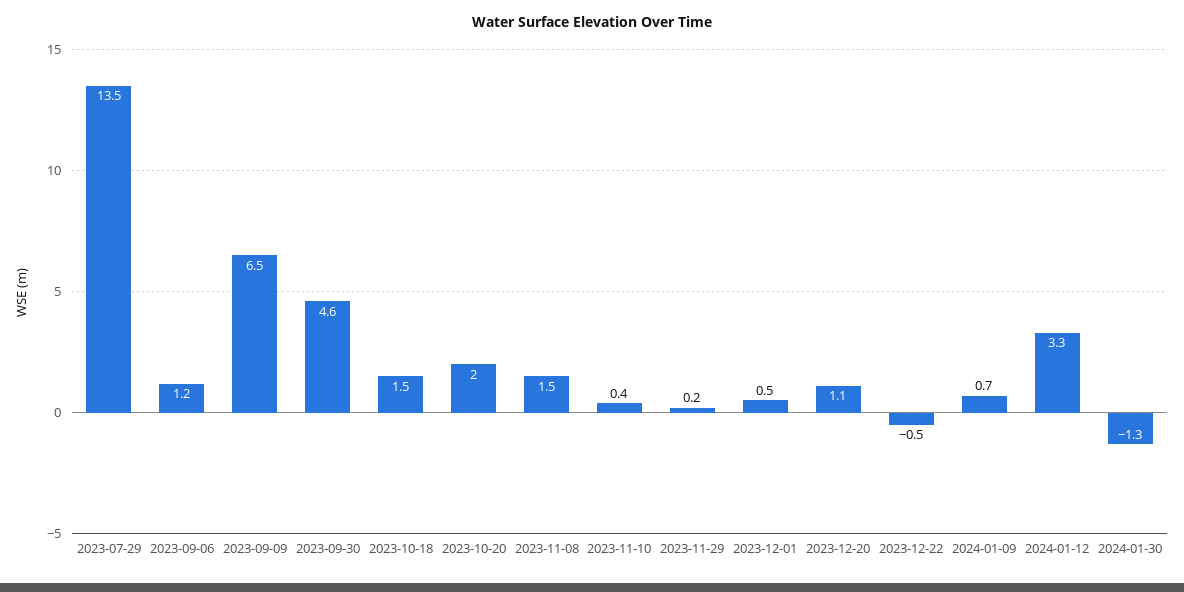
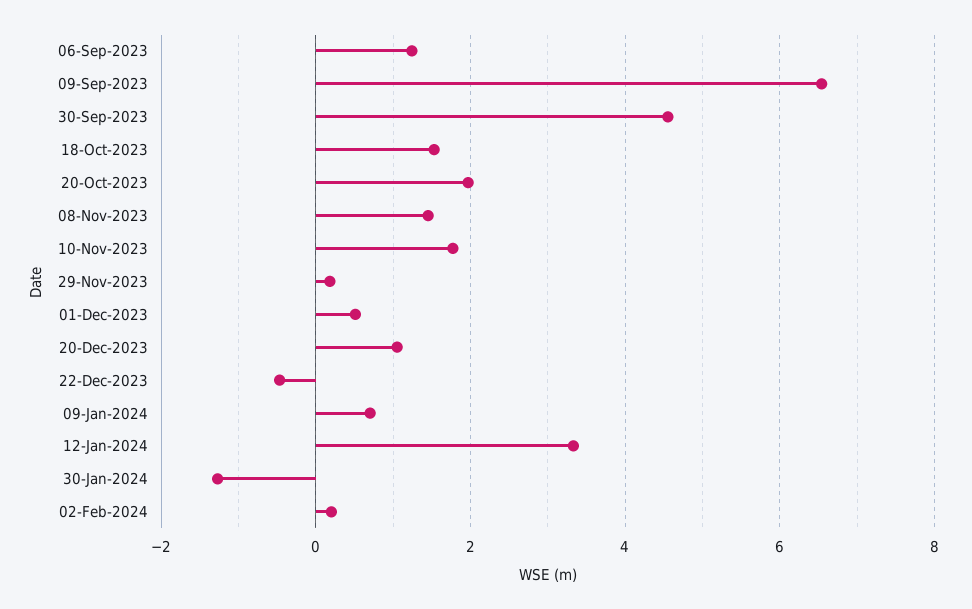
2023-07-29: 13.5 -> none
2023-11-10: 0.4 -> 1.8
02-Feb-2024: none -> 0.2

